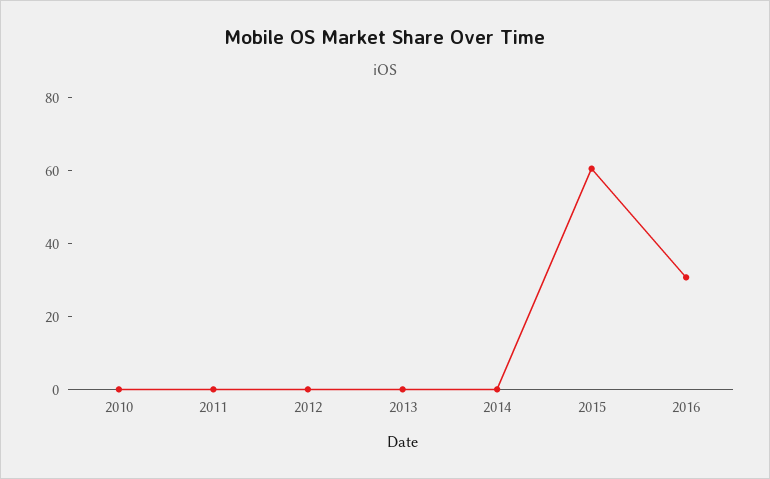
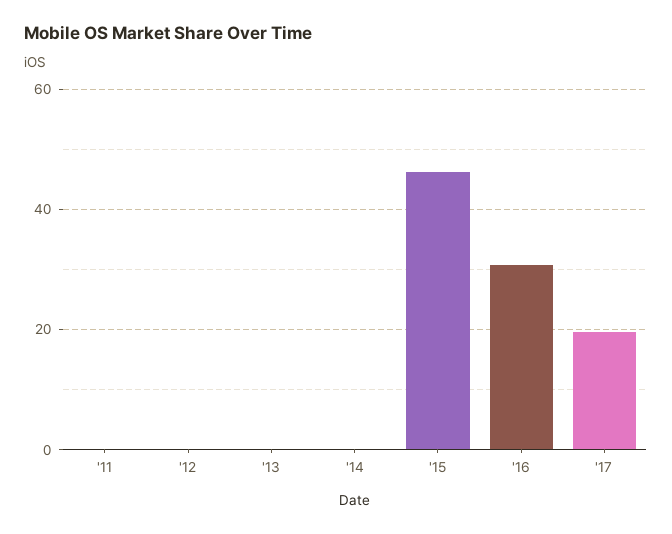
2010: 0 -> none
2015: 60 -> 46
'17: none -> 20

